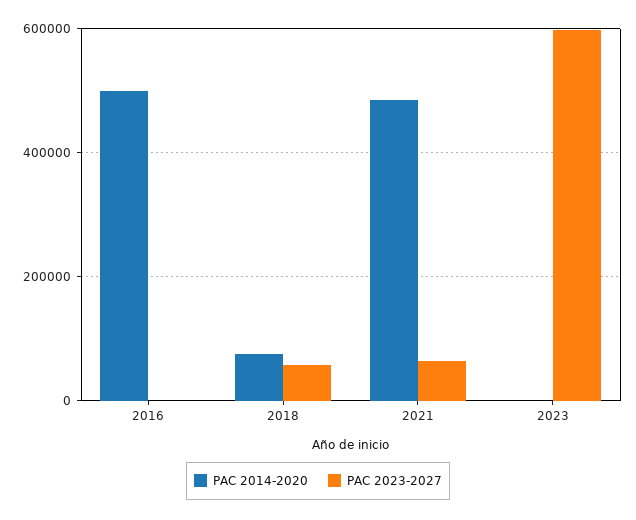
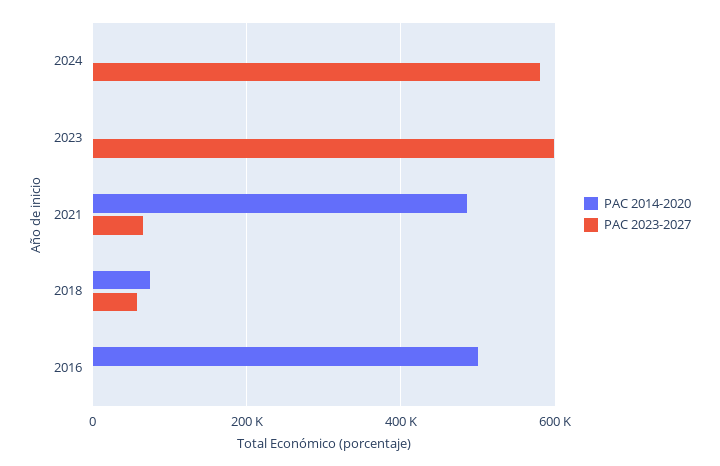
PAC 2014-2020, 2024: none -> 0
PAC 2023-2027, 2024: none -> 580000

